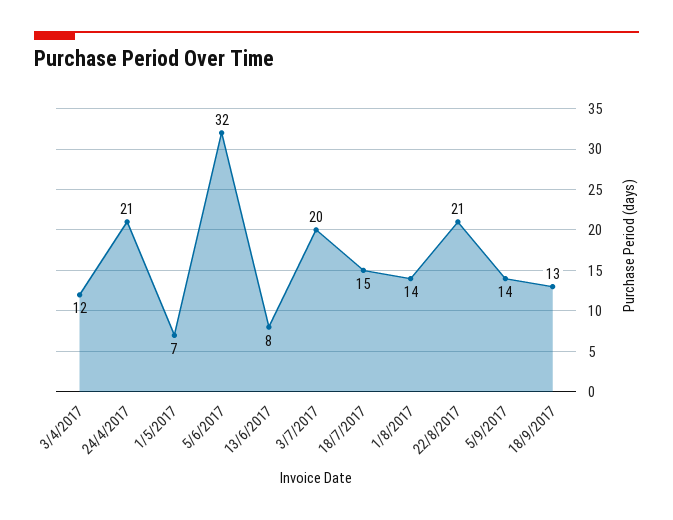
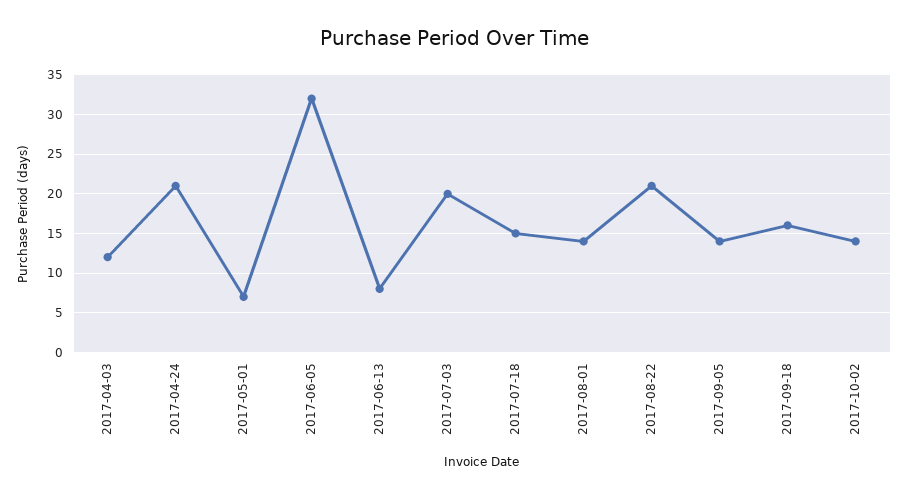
18/9/2017: 13 -> 16
2017-10-02: none -> 14

